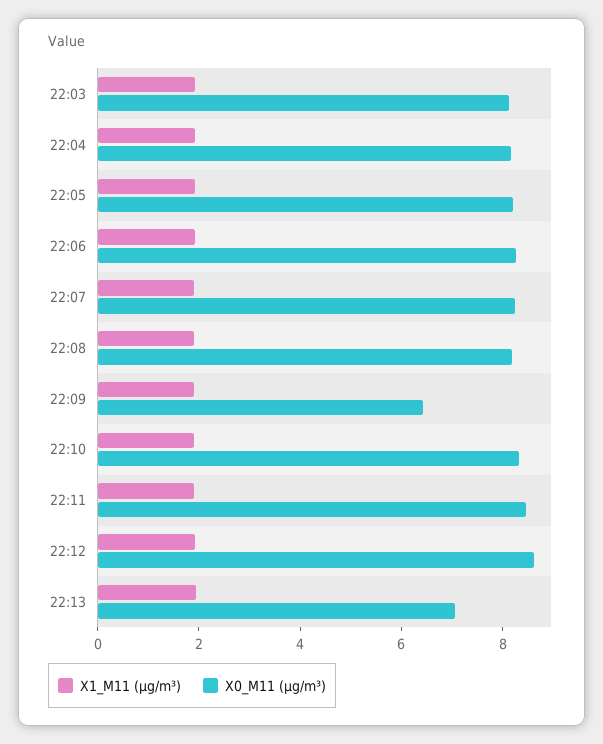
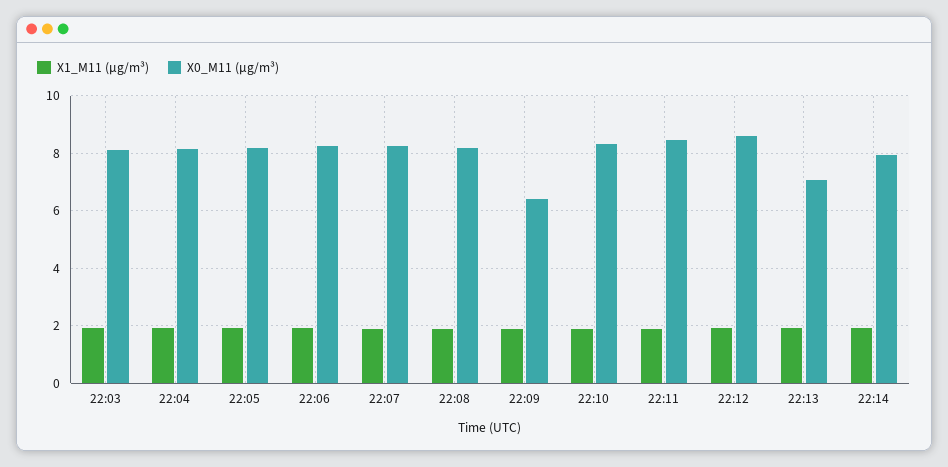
X1_M11 (μg/m³), 22:14: none -> 2
X0_M11 (μg/m³), 22:14: none -> 8

